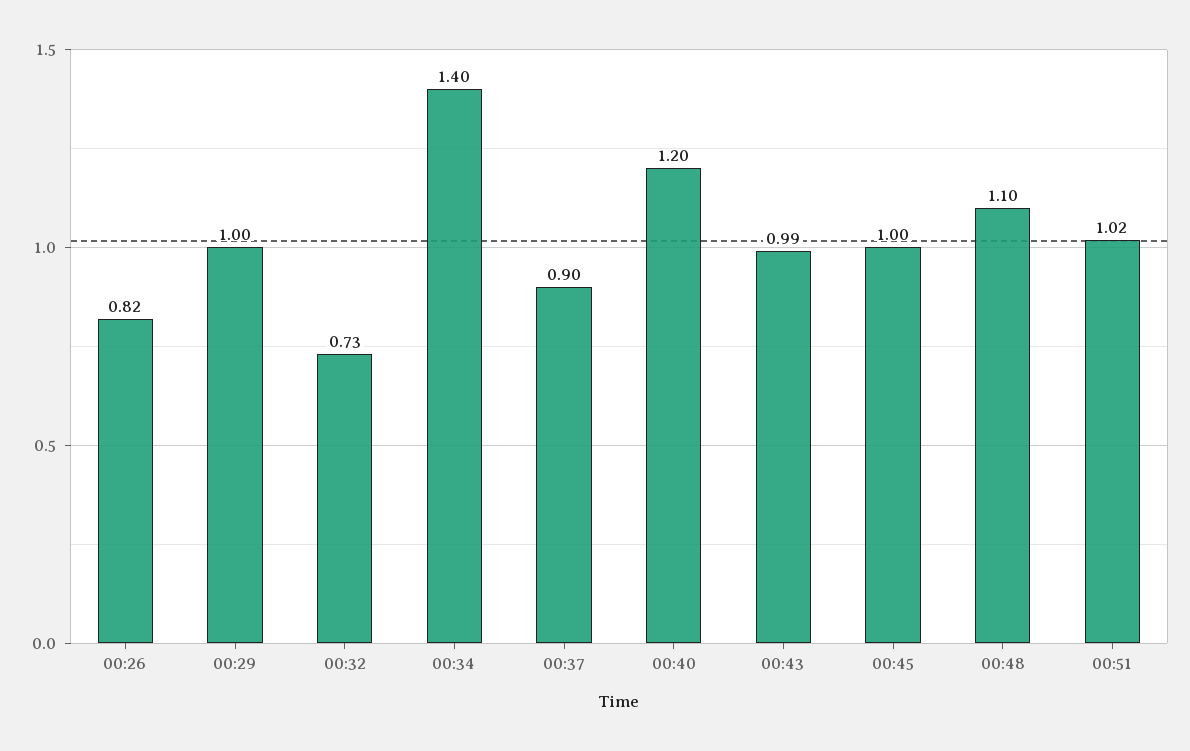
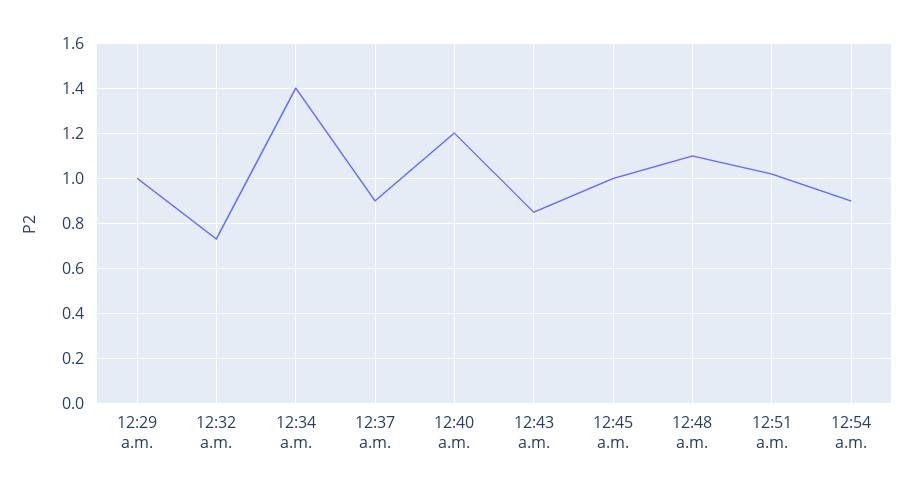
00:26: 0.82 -> none
00:43: 0.99 -> 0.85
12:54 a.m.: none -> 0.9

